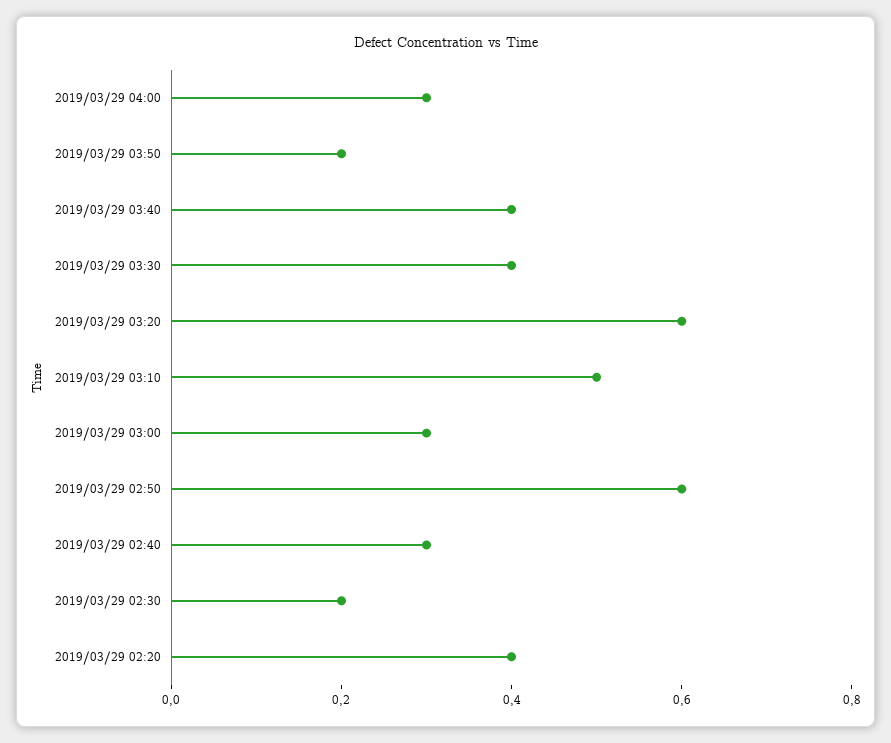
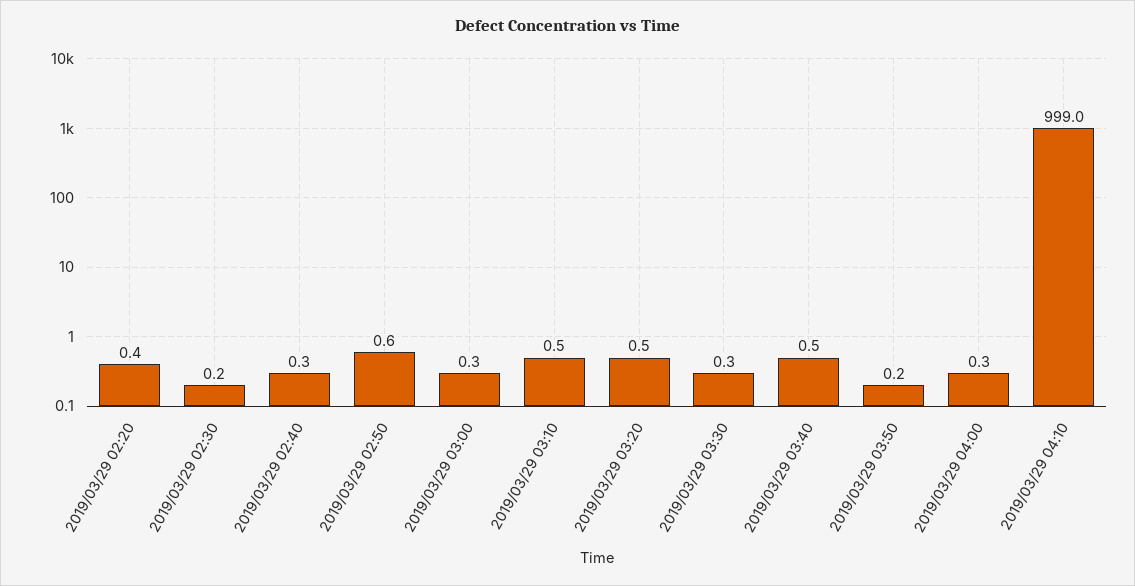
2019/03/29 03:40: 0.4 -> 0.5
2019/03/29 03:30: 0.4 -> 0.3
2019/03/29 03:20: 0.6 -> 0.5
2019/03/29 04:10: none -> 999

